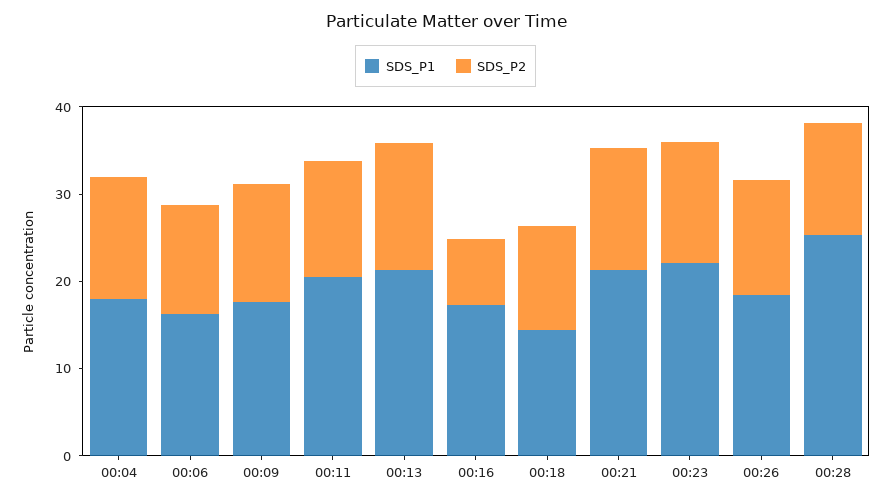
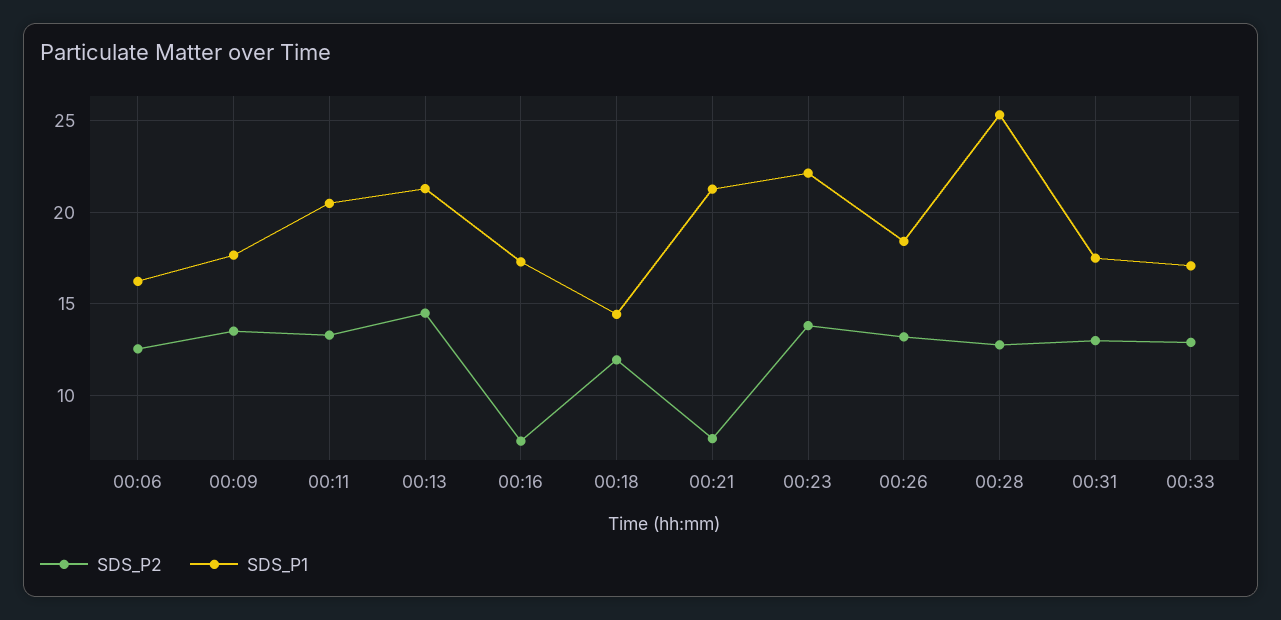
SDS_P1, 00:04: 18 -> none
SDS_P2, 00:04: 14 -> none
SDS_P2, 00:21: 14 -> 7.5
SDS_P2, 00:31: none -> 13
SDS_P1, 00:31: none -> 17.5
SDS_P2, 00:33: none -> 13
SDS_P1, 00:33: none -> 17

